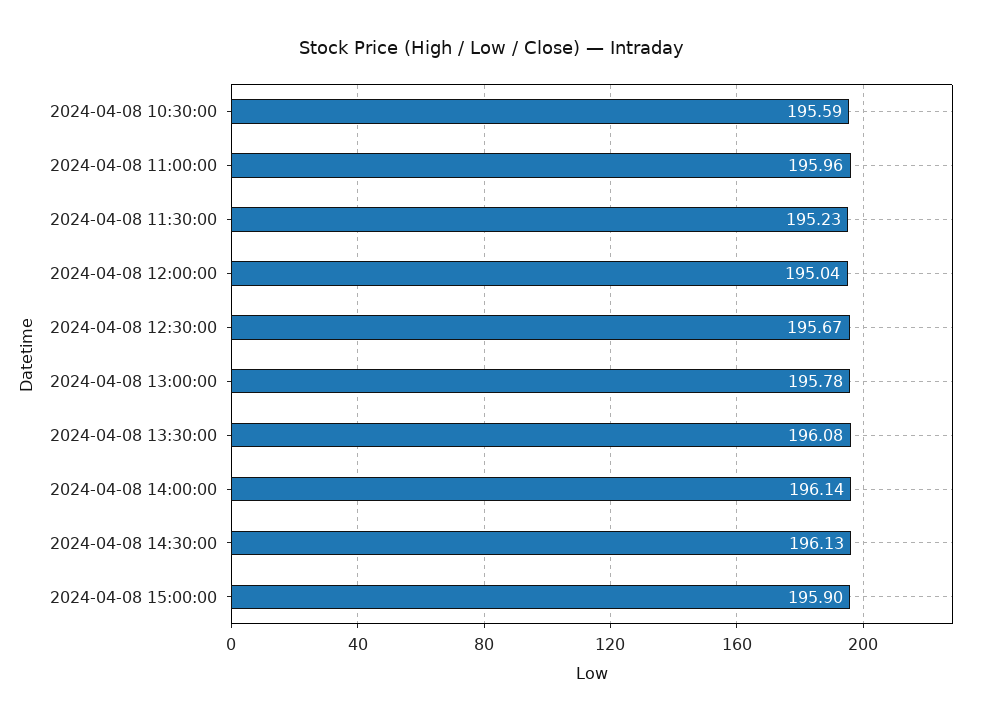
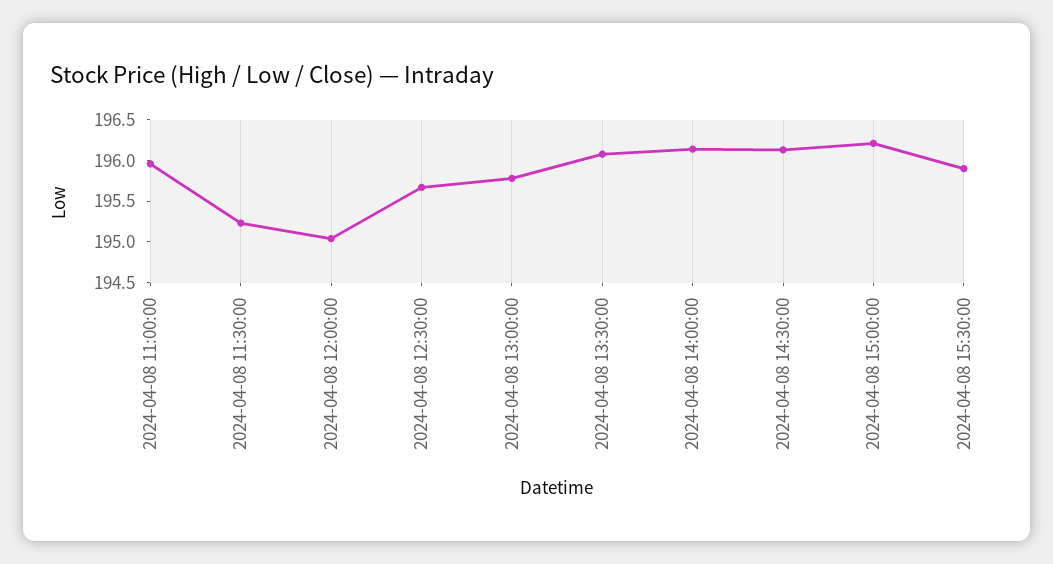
2024-04-08 10:30:00: 195.59 -> none
2024-04-08 15:00:00: 195.9 -> 196.2
2024-04-08 15:30:00: none -> 195.9

